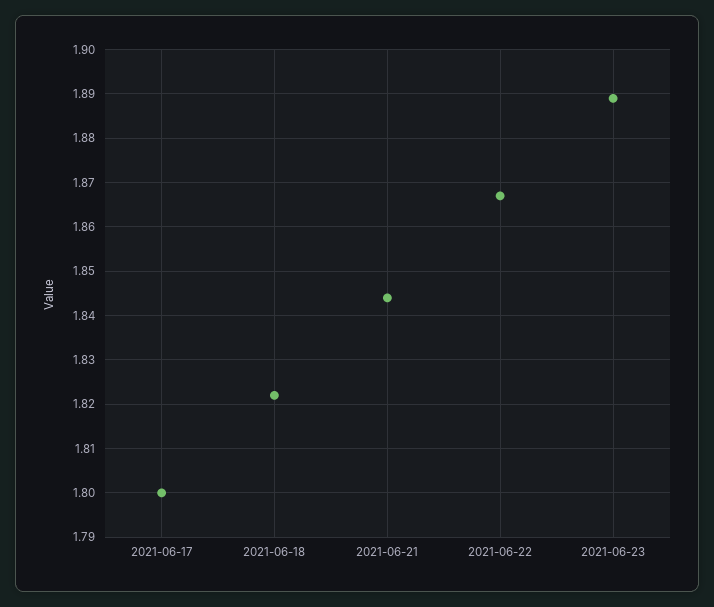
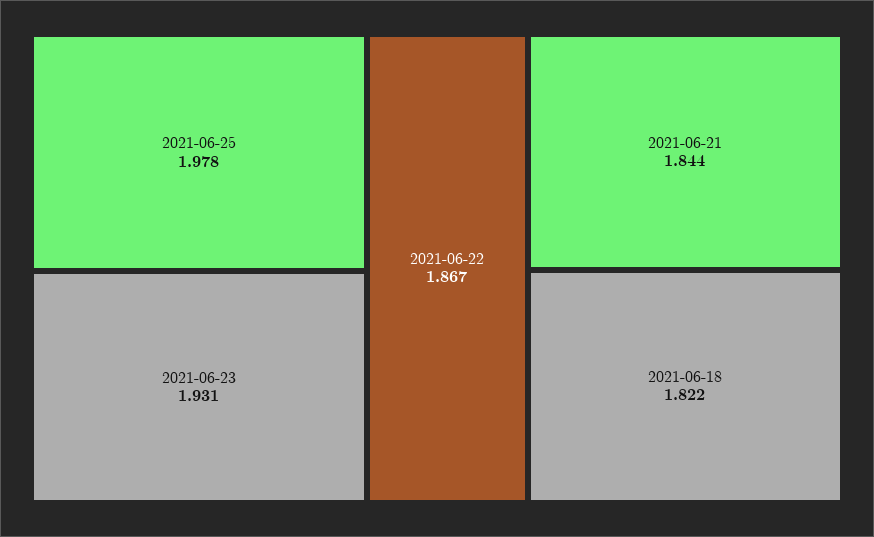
2021-06-17: 1.8 -> none
2021-06-23: 1.89 -> 1.931
2021-06-25: none -> 1.978

